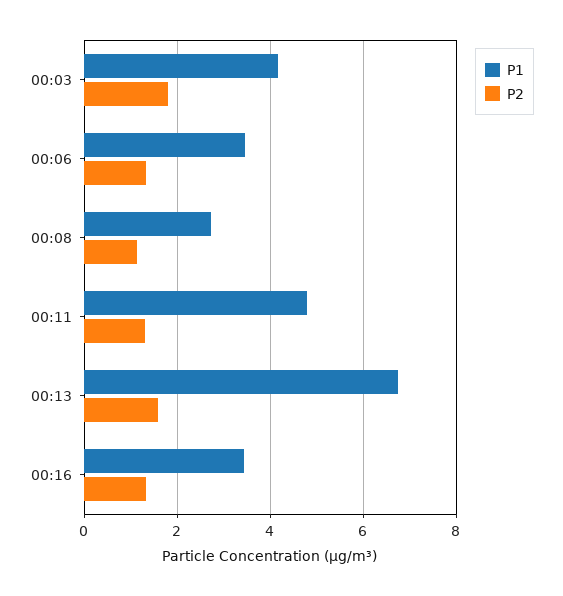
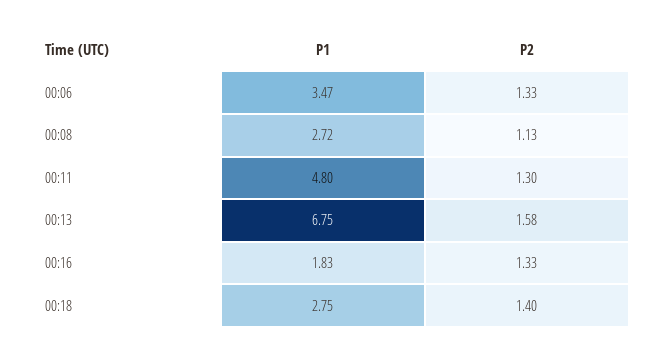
P1, 00:03: 4.2 -> none
P2, 00:03: 1.8 -> none
P1, 00:16: 3.4 -> 1.83
P1, 00:18: none -> 2.75
P2, 00:18: none -> 1.4

